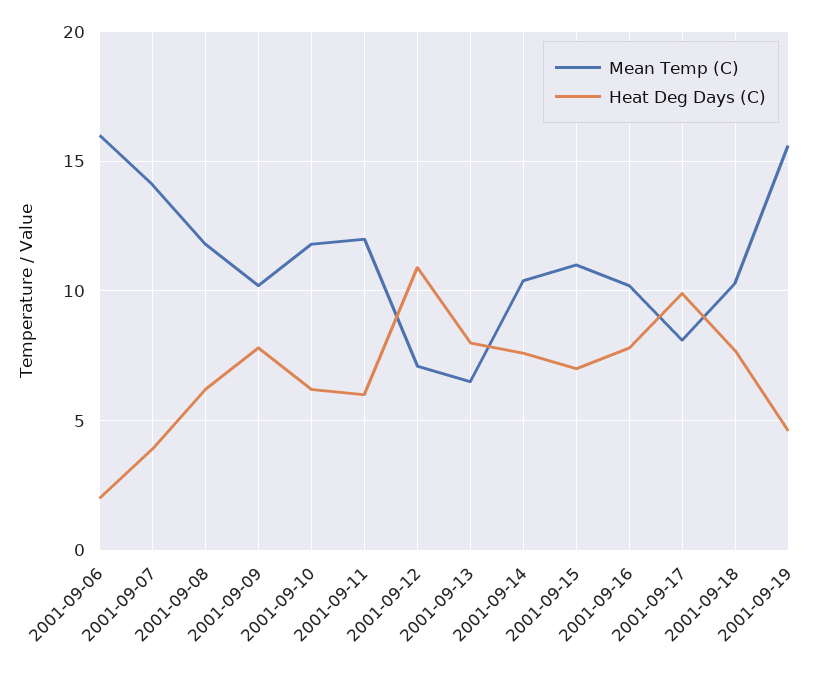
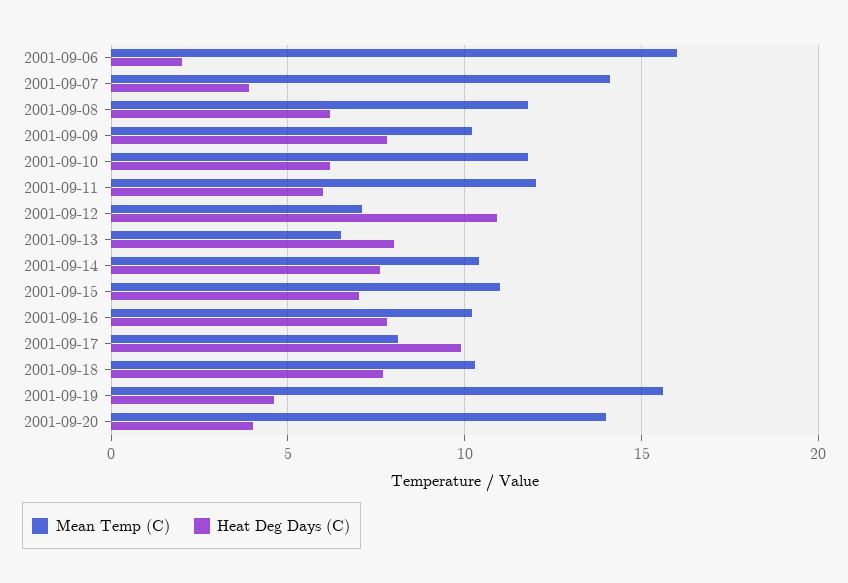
Mean Temp (C), 2001-09-20: none -> 14
Heat Deg Days (C), 2001-09-20: none -> 4

